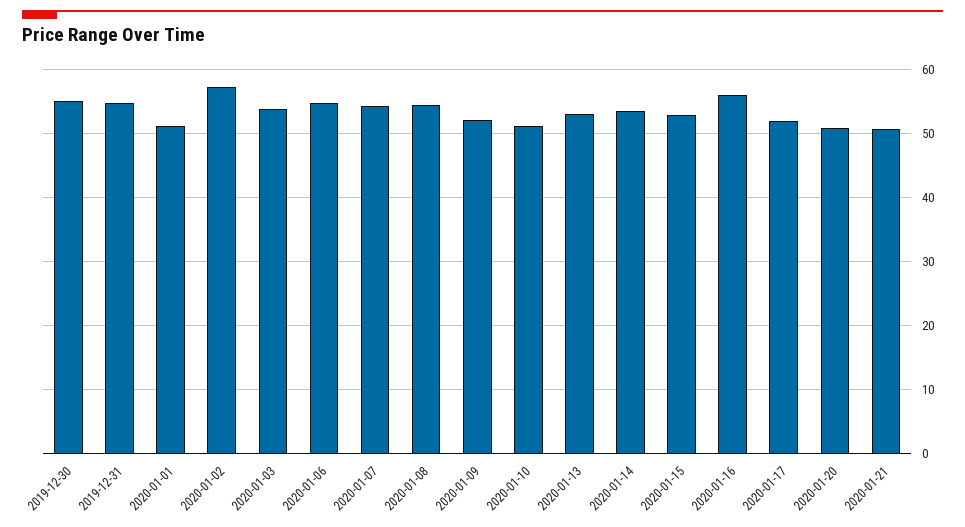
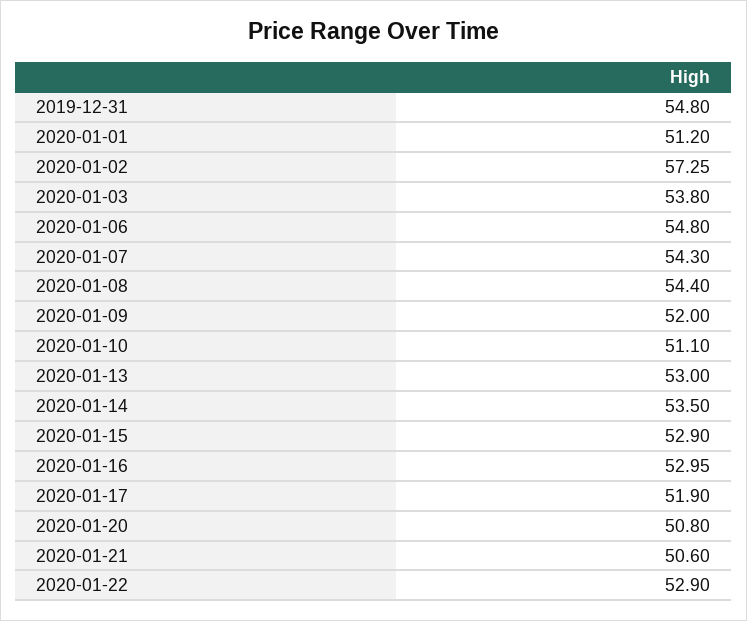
2019-12-30: 55 -> none
2020-01-16: 56 -> 52.95
2020-01-22: none -> 52.9

